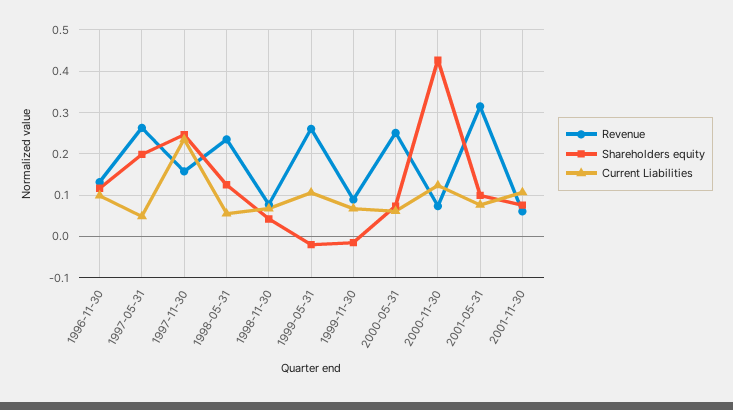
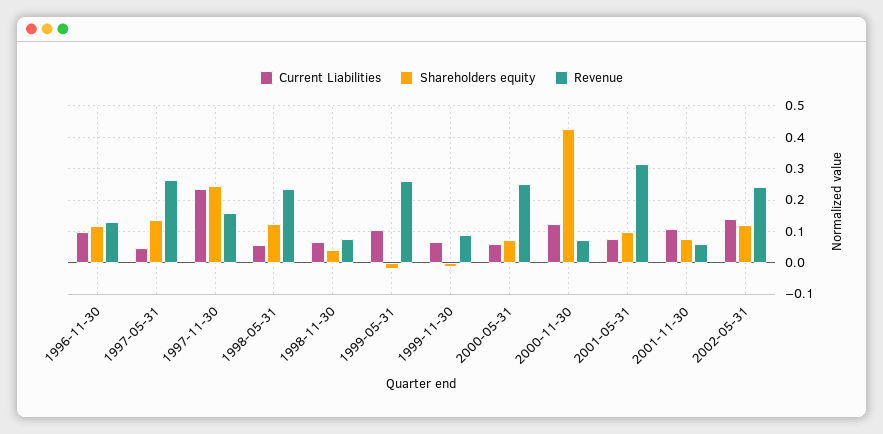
Shareholders equity, 1997-05-31: 0.2 -> 0.14
Current Liabilities, 2002-05-31: none -> 0.14
Shareholders equity, 2002-05-31: none -> 0.12
Revenue, 2002-05-31: none -> 0.24

